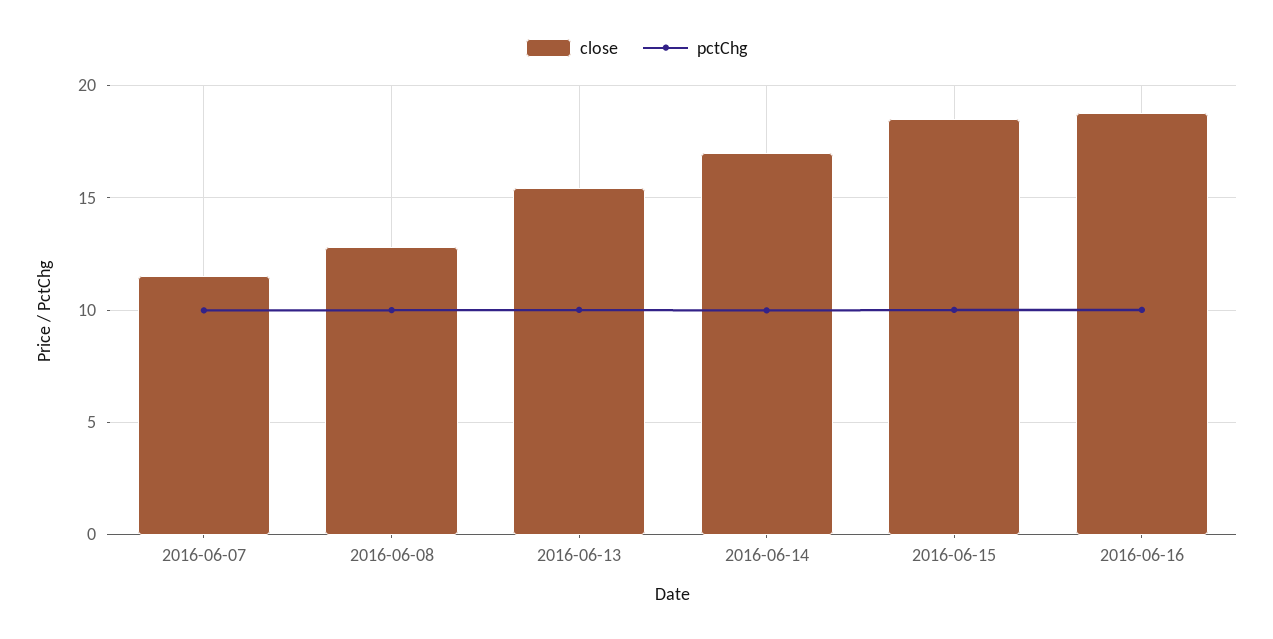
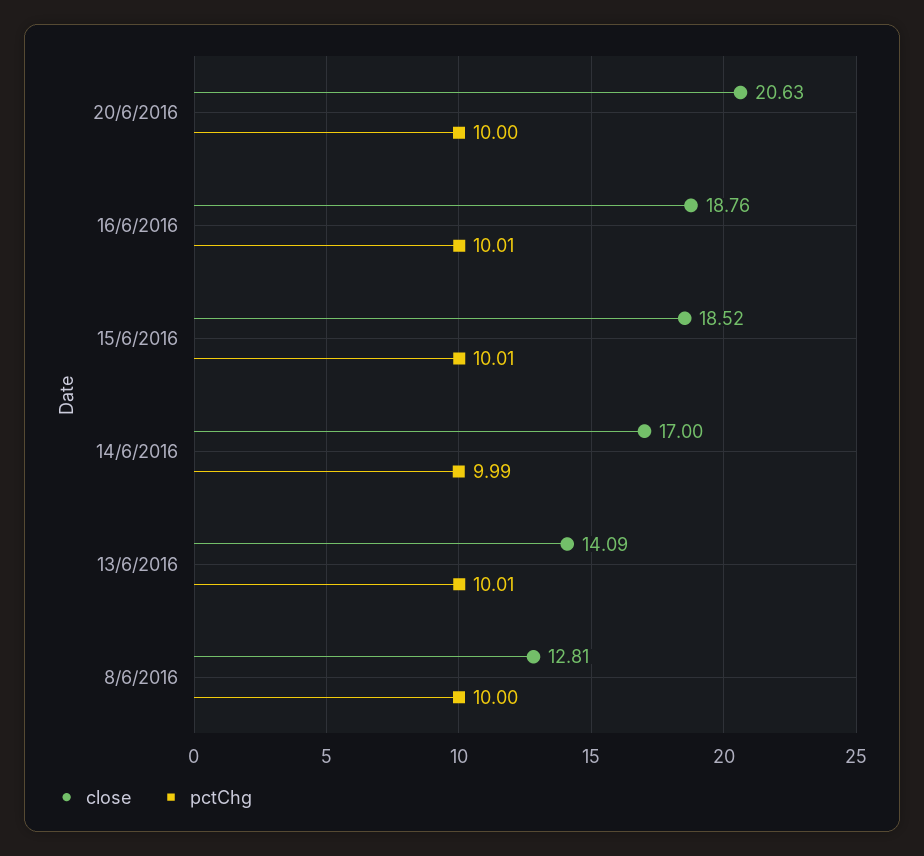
close, 2016-06-07: 11.5 -> none
pctChg, 2016-06-07: 10 -> none
close, 2016-06-13: 15.5 -> 14.09
close, 20/6/2016: none -> 20.63
pctChg, 20/6/2016: none -> 10

